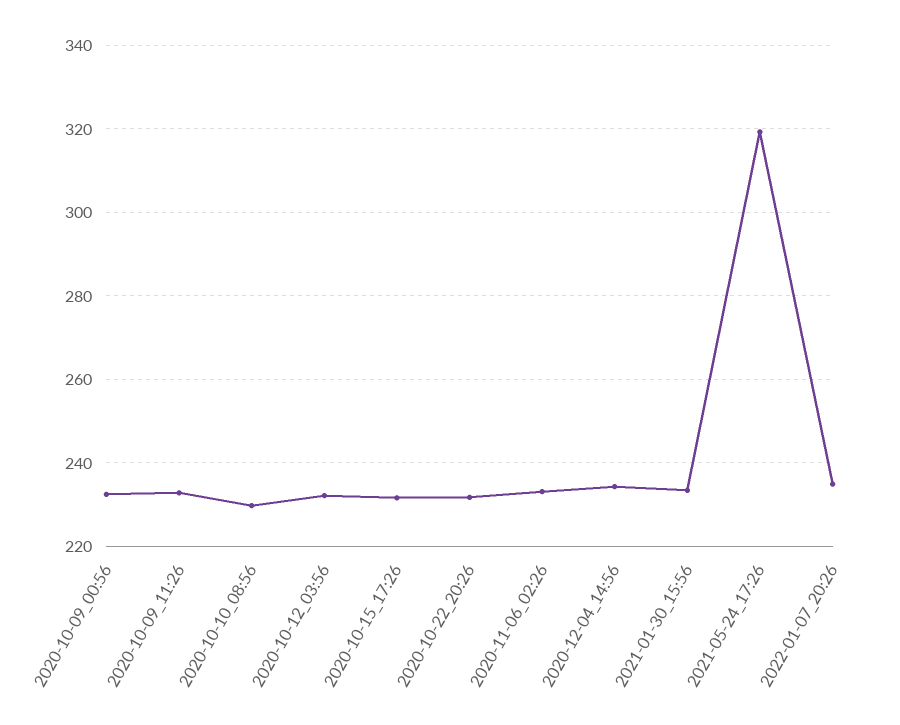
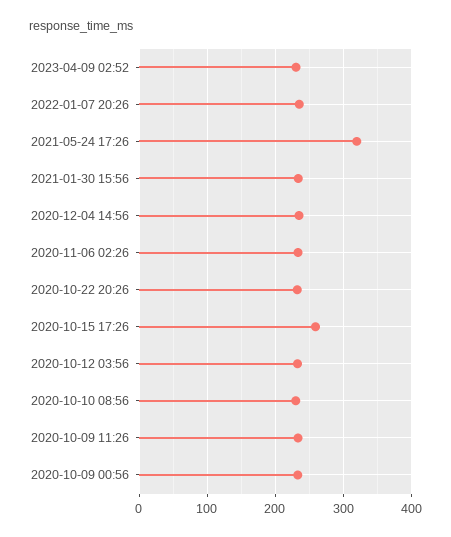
2020-10-15_17:26: 232 -> 260
2023-04-09 02:52: none -> 230

